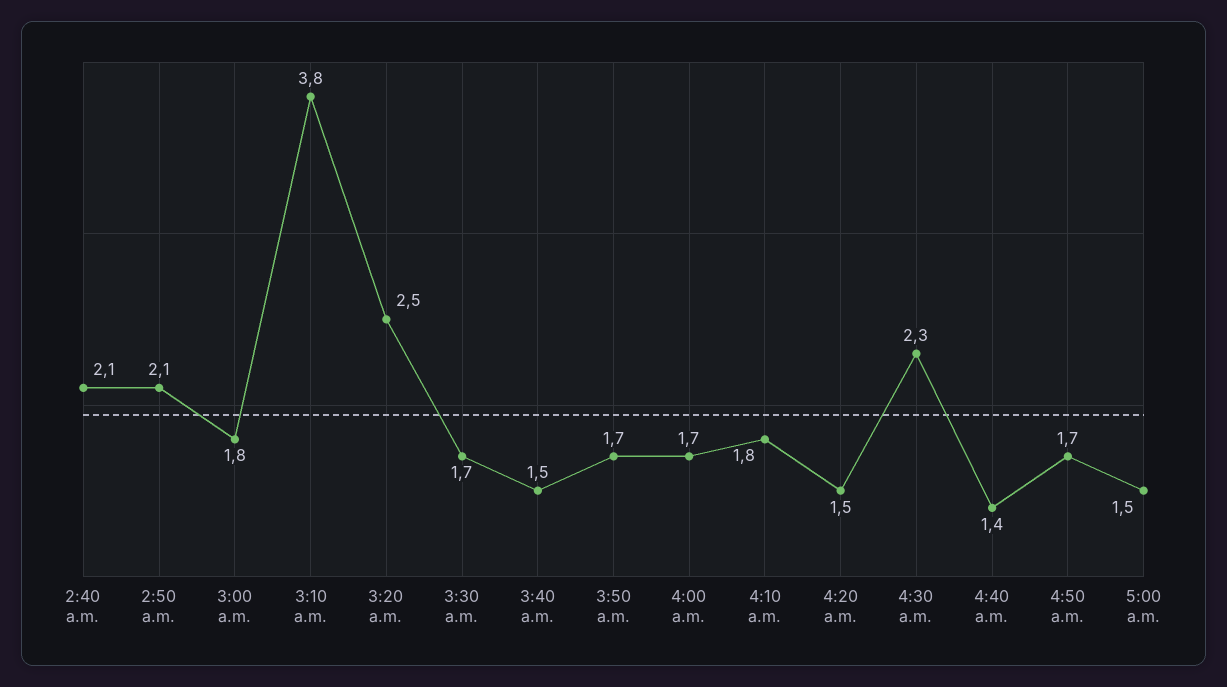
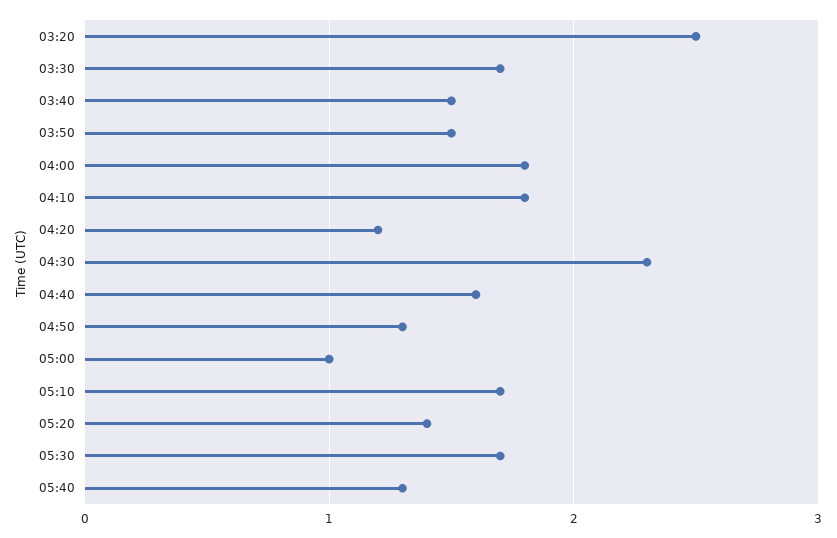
2:40 a.m.: 2.1 -> none
2:50 a.m.: 2.1 -> none
3:00 a.m.: 1.8 -> none
3:10 a.m.: 3.8 -> none
3:50 a.m.: 1.7 -> 1.5
4:00 a.m.: 1.7 -> 1.8
4:20 a.m.: 1.5 -> 1.2
4:40 a.m.: 1.4 -> 1.6
4:50 a.m.: 1.7 -> 1.3
5:00 a.m.: 1.5 -> 1
05:10: none -> 1.7
05:20: none -> 1.4
05:30: none -> 1.7
05:40: none -> 1.3

